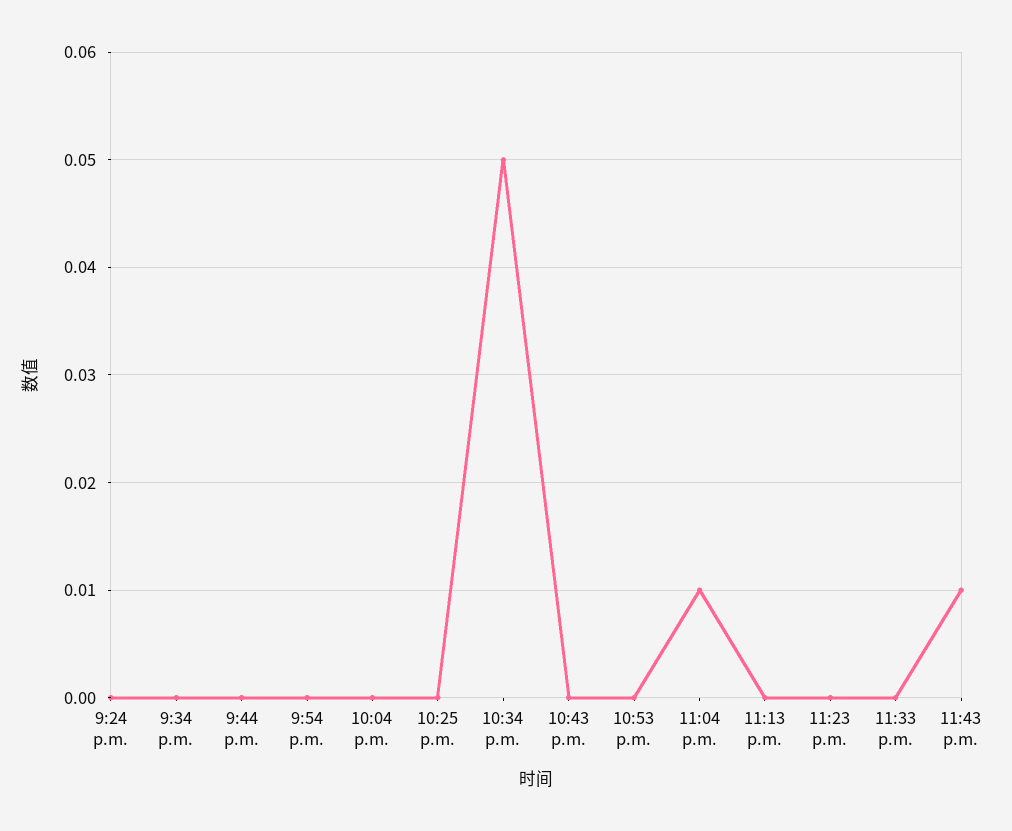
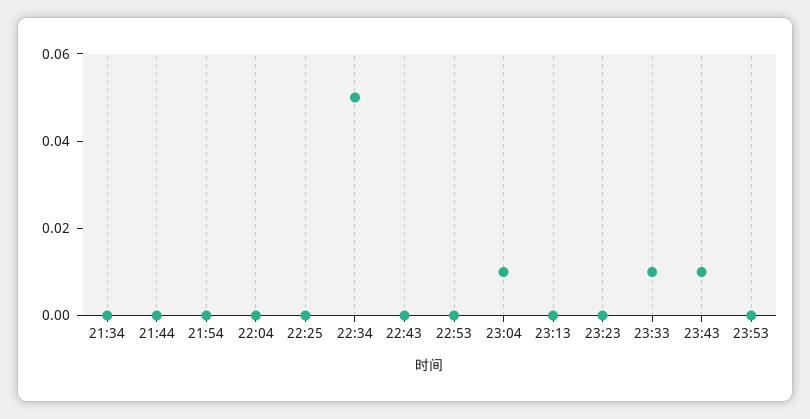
9:24 p.m.: 0 -> none
11:33 p.m.: 0 -> 0.01
23:53: none -> 0

